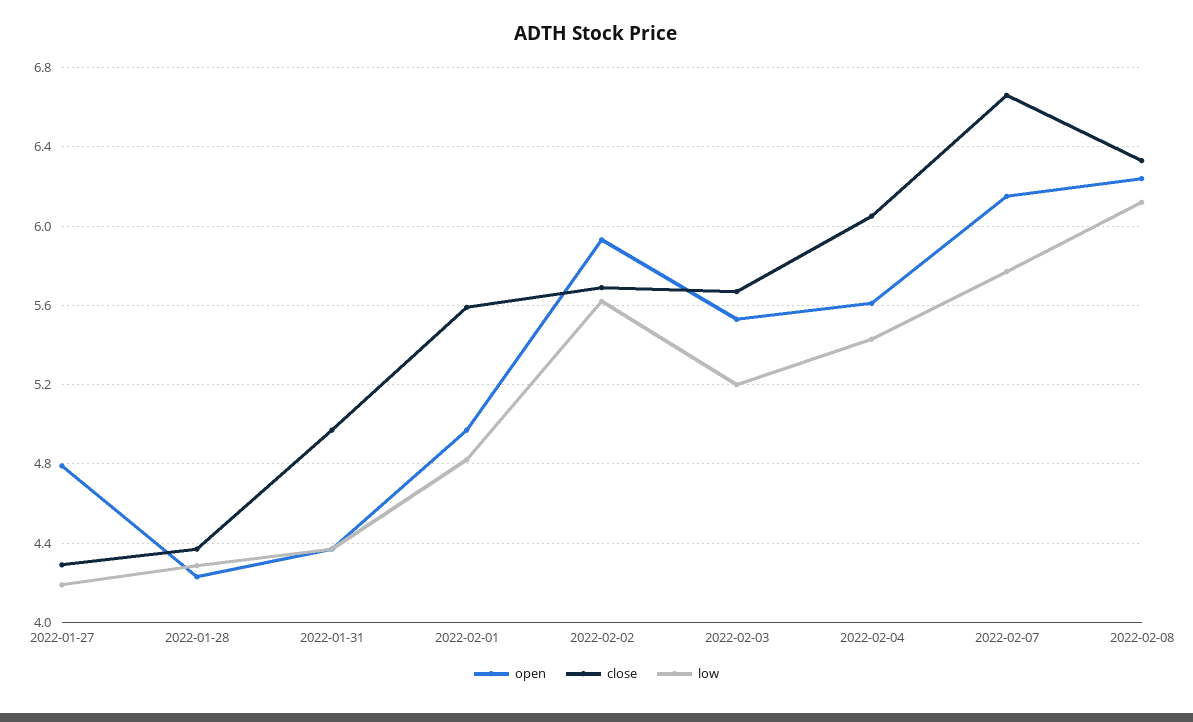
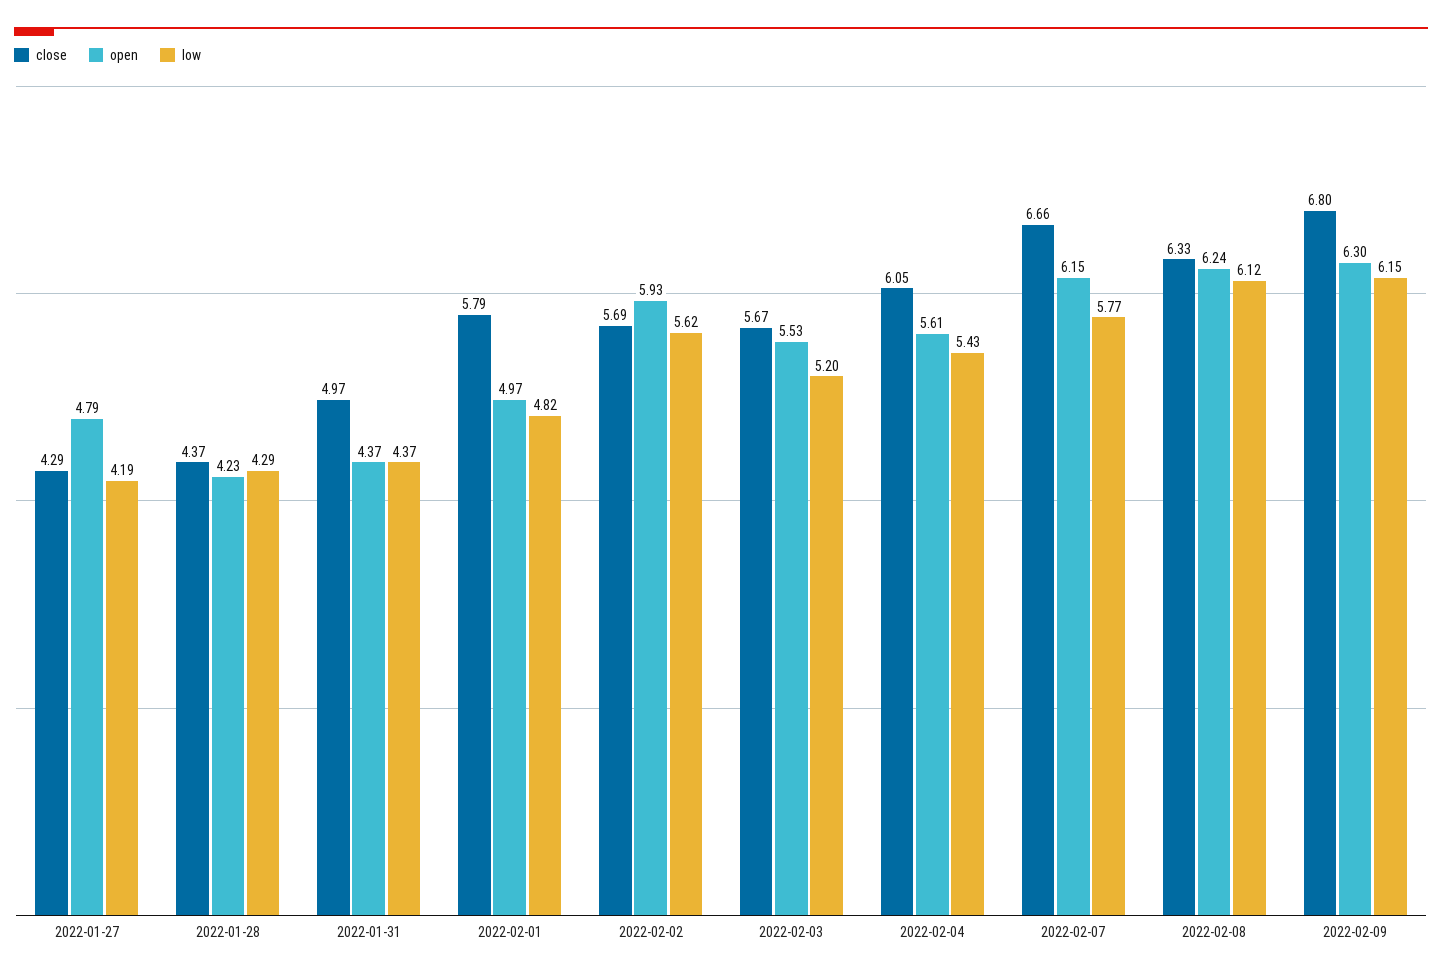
close, 2022-02-01: 5.6 -> 5.79
close, 2022-02-09: none -> 6.8
open, 2022-02-09: none -> 6.3
low, 2022-02-09: none -> 6.15

